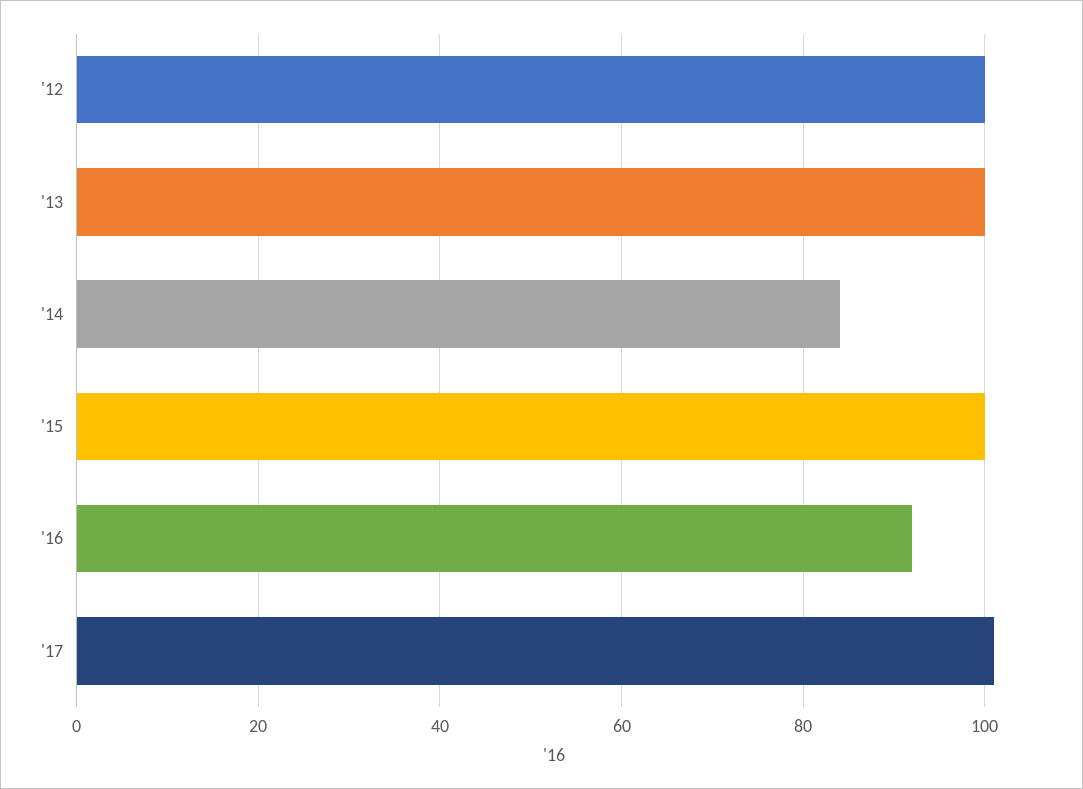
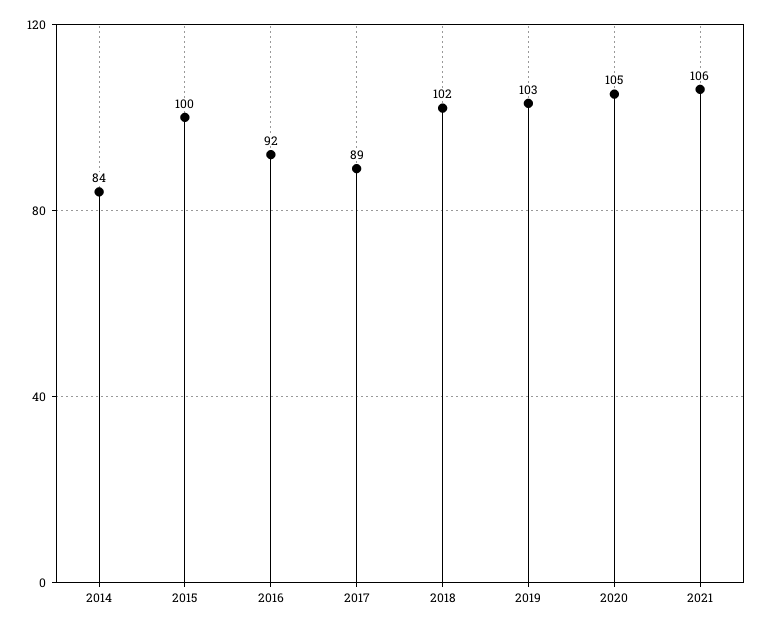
'12: 100 -> none
'13: 100 -> none
'17: 100 -> 89
2018: none -> 102
2019: none -> 103
2020: none -> 105
2021: none -> 106

